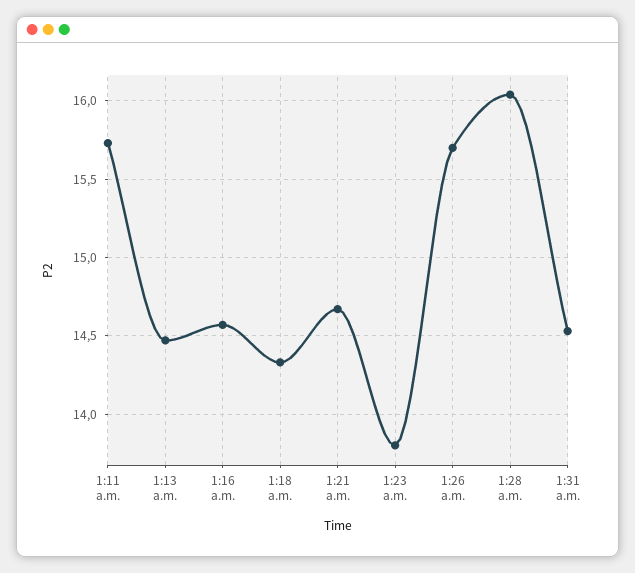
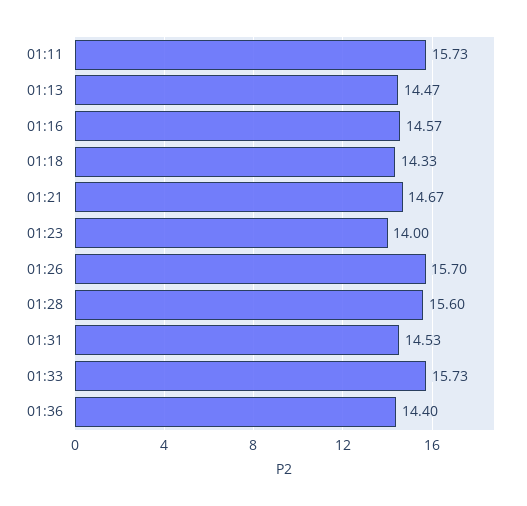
1:23 a.m.: 13.8 -> 14
1:28 a.m.: 16.05 -> 15.6
01:33: none -> 15.73
01:36: none -> 14.4

